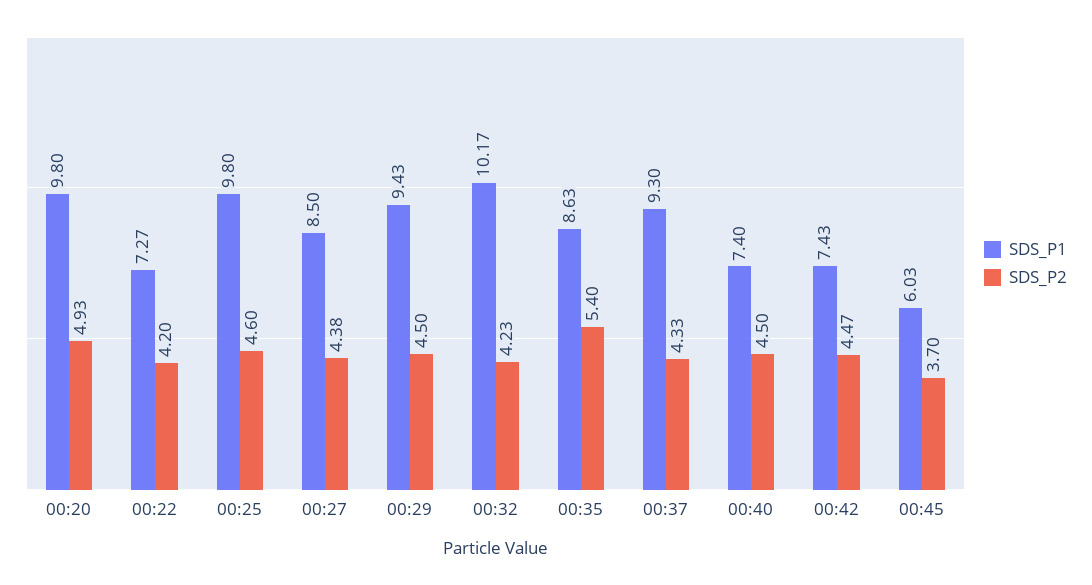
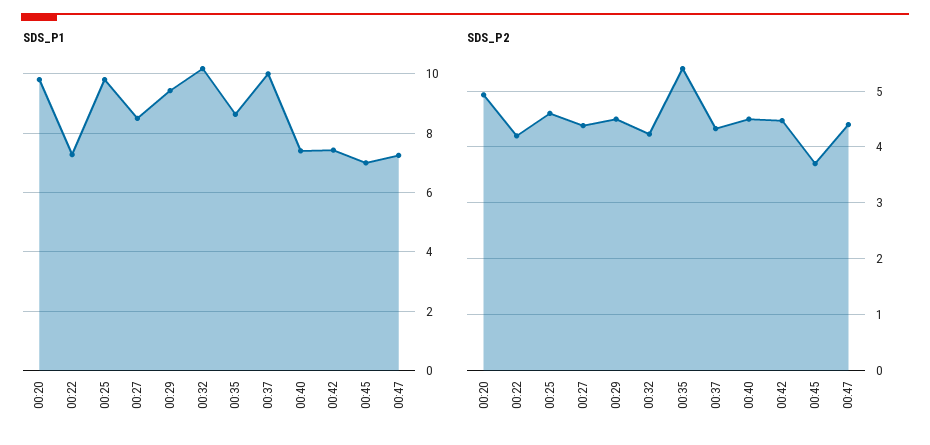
SDS_P1, 00:37: 9.3 -> 10
SDS_P1, 00:45: 6.03 -> 7
SDS_P1, 00:47: none -> 7.25
SDS_P2, 00:47: none -> 4.4

